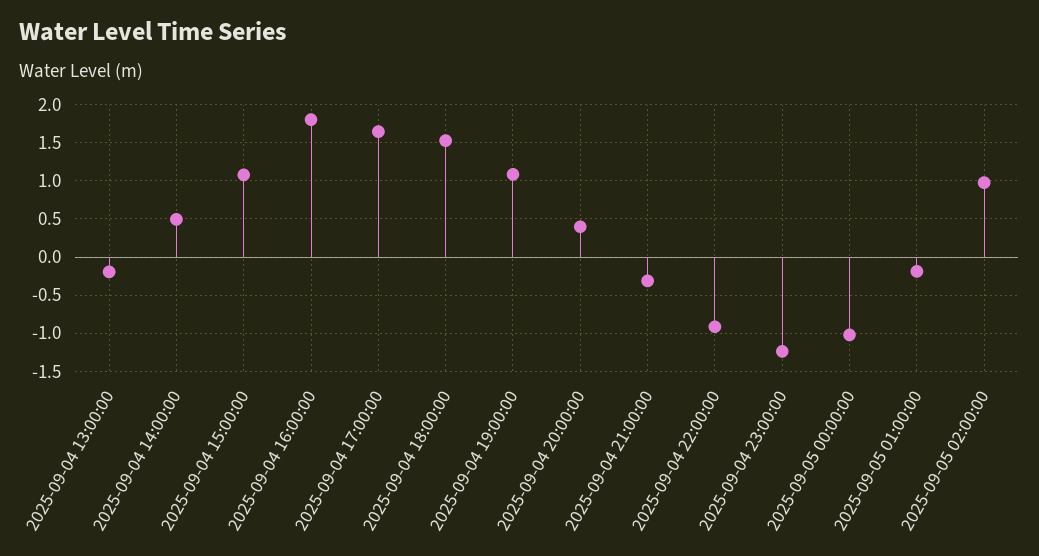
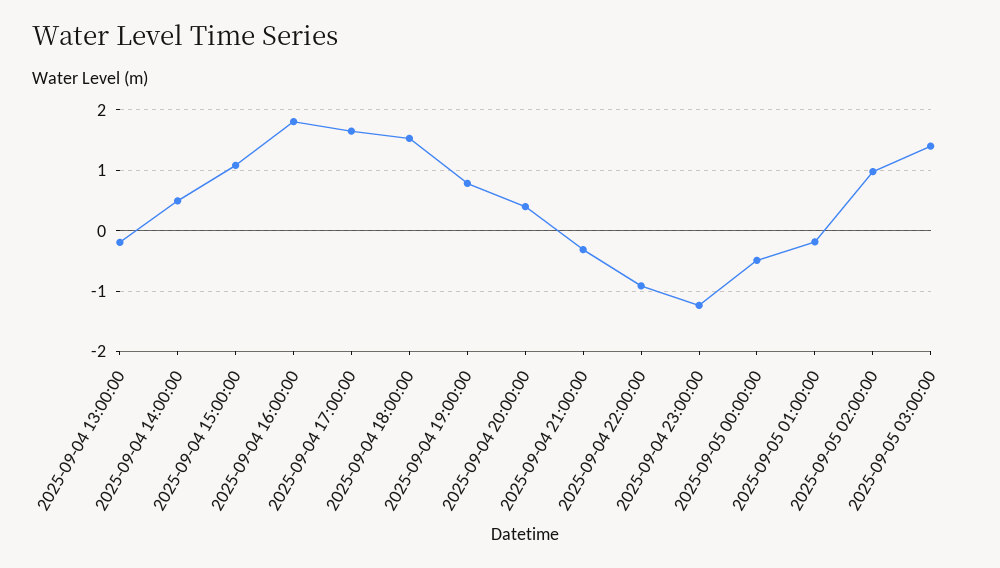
2025-09-04 19:00:00: 1.1 -> 0.8
2025-09-05 00:00:00: -1 -> -0.5
2025-09-05 03:00:00: none -> 1.4

